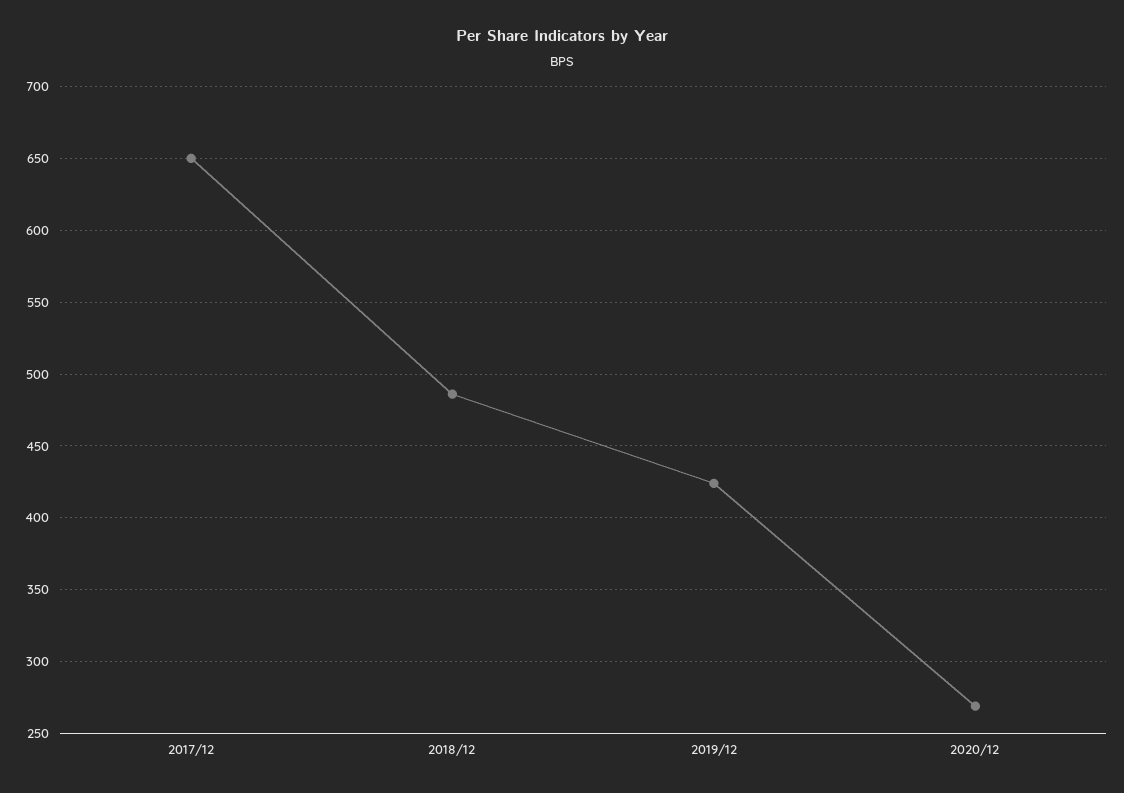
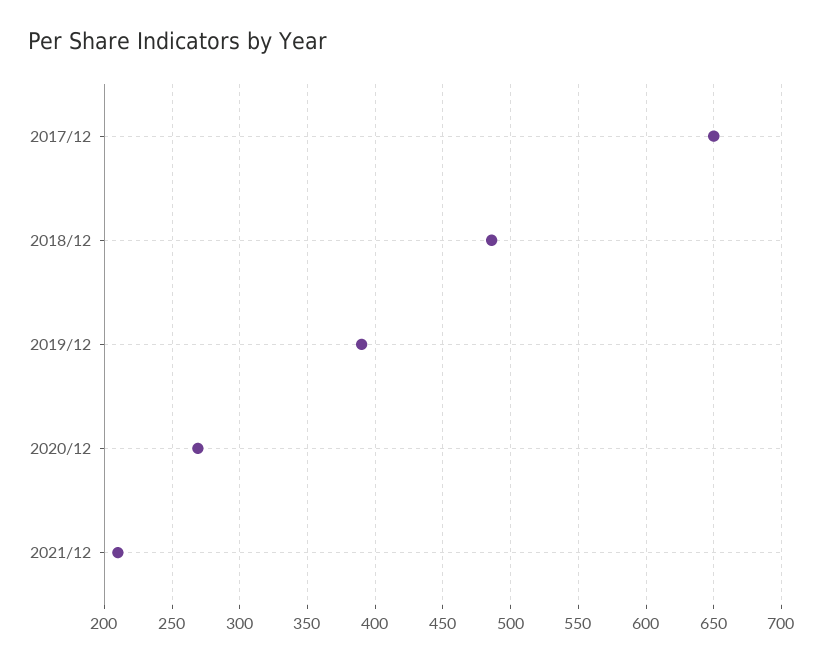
2019/12: 425 -> 390
2021/12: none -> 210

